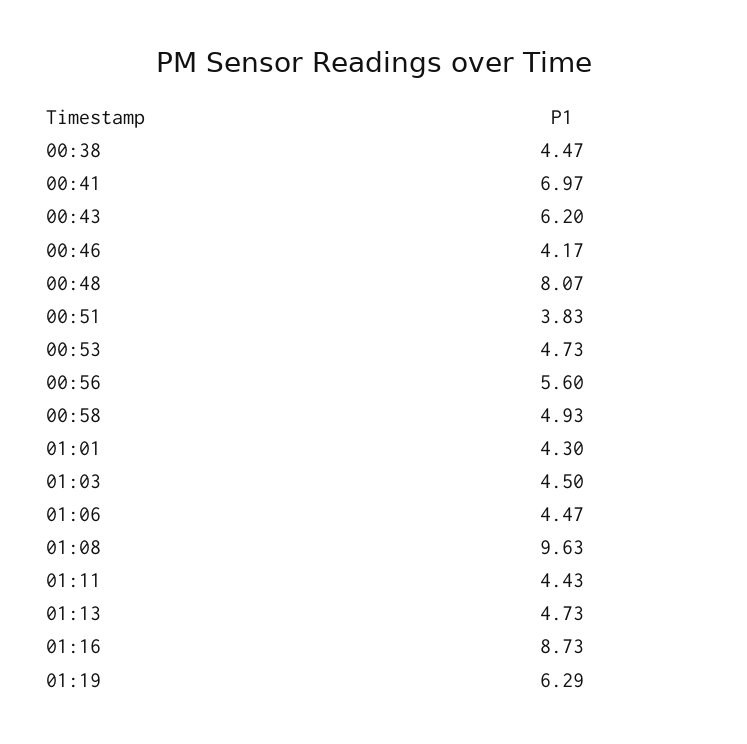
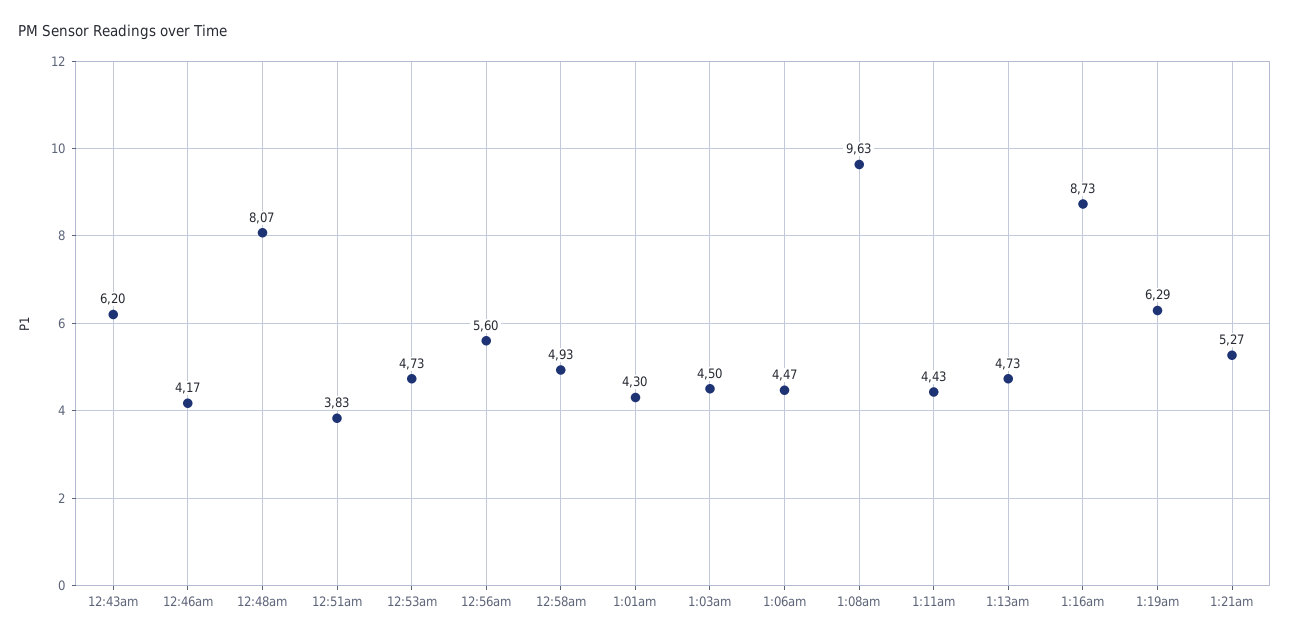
00:38: 4.47 -> none
00:41: 6.97 -> none
1:21am: none -> 5.27

